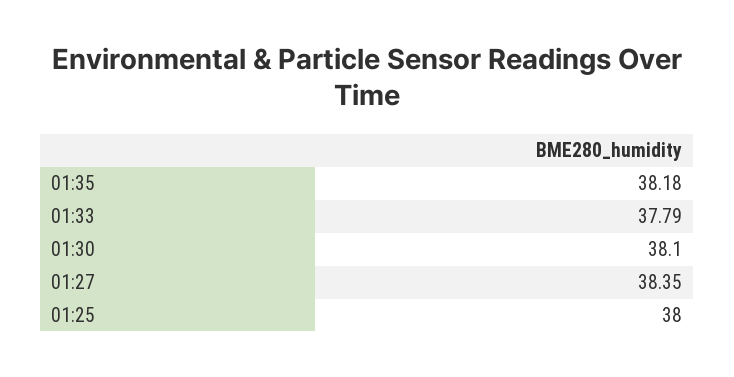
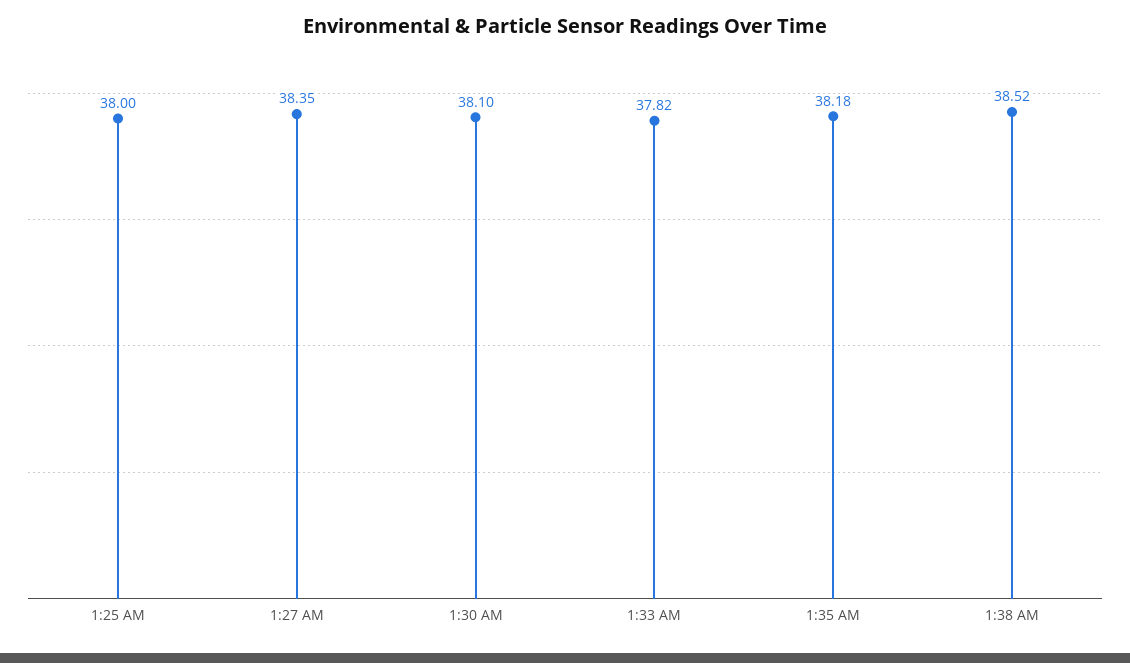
01:33: 37.79 -> 37.82
1:38 AM: none -> 38.52

